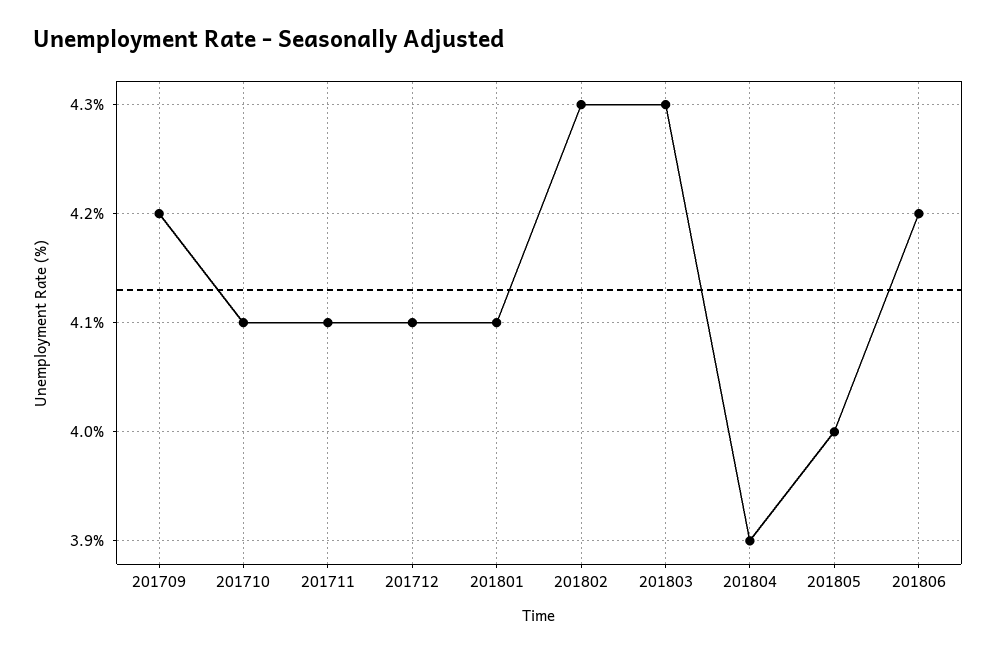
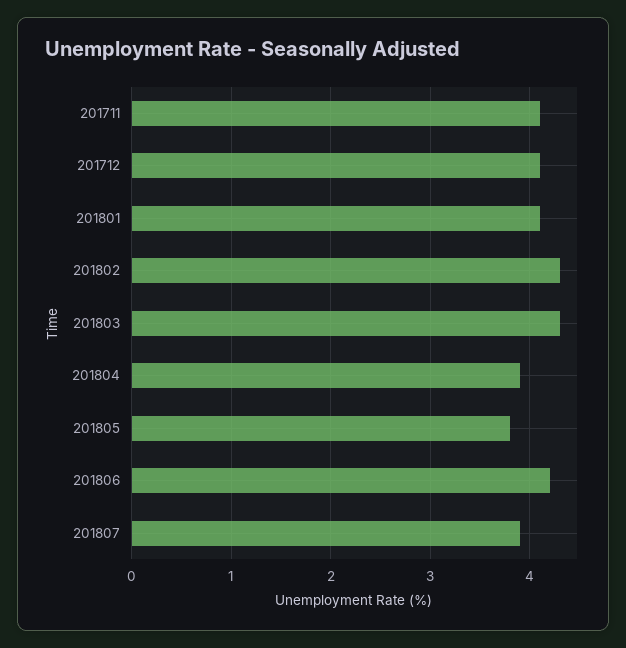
201709: 4.2 -> none
201710: 4.1 -> none
201805: 4 -> 3.8
201807: none -> 3.9

